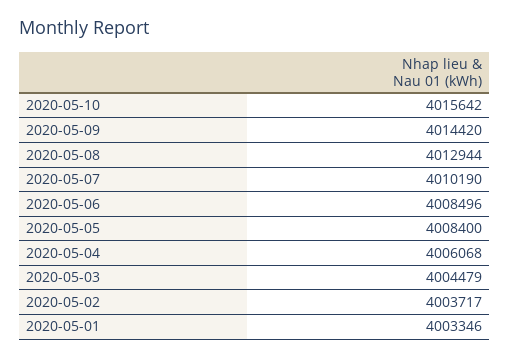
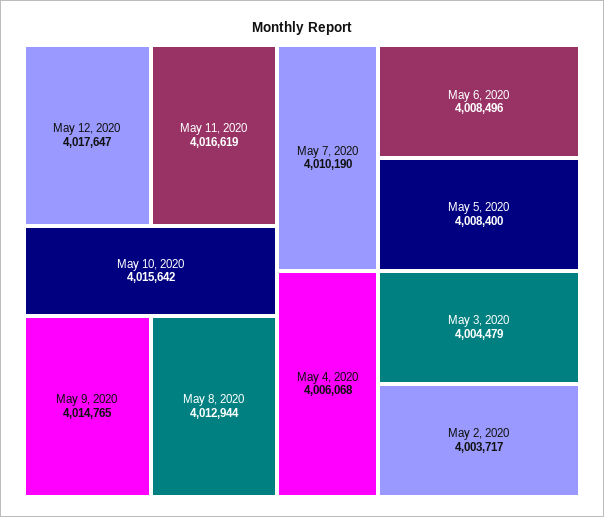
2020-05-09: 4014420 -> 4014765
2020-05-01: 4003346 -> none
May 12, 2020: none -> 4017647
May 11, 2020: none -> 4016619

